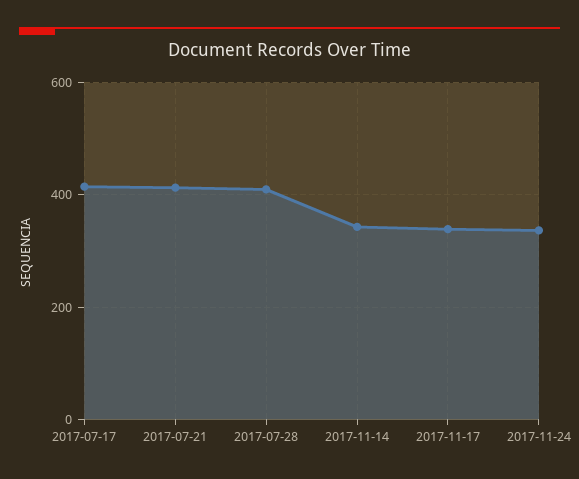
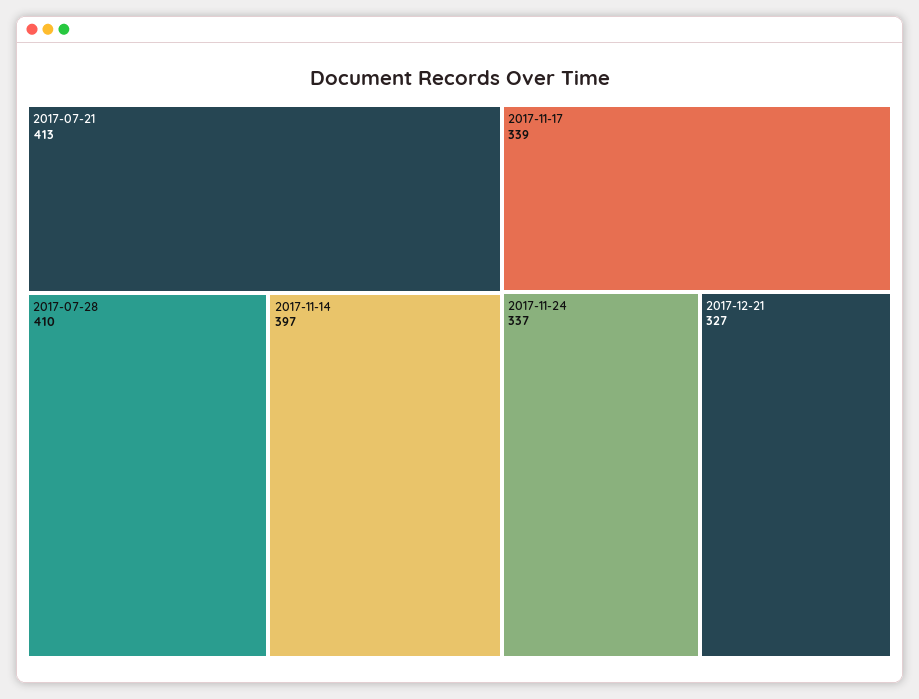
2017-07-17: 420 -> none
2017-11-14: 340 -> 397
2017-12-21: none -> 327

